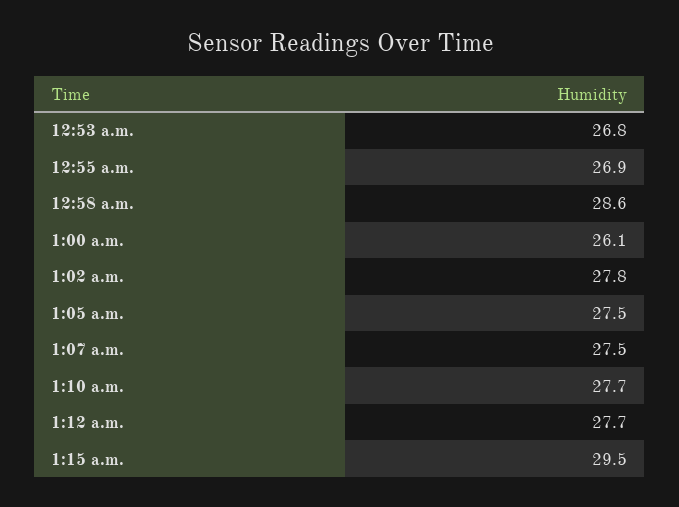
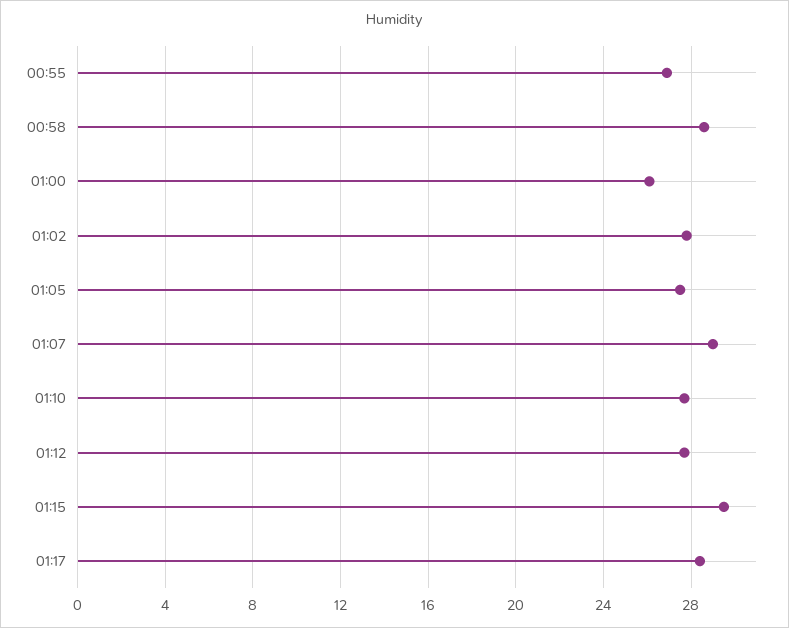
12:53 a.m.: 26.8 -> none
1:07 a.m.: 27.5 -> 29
01:17: none -> 28.5

